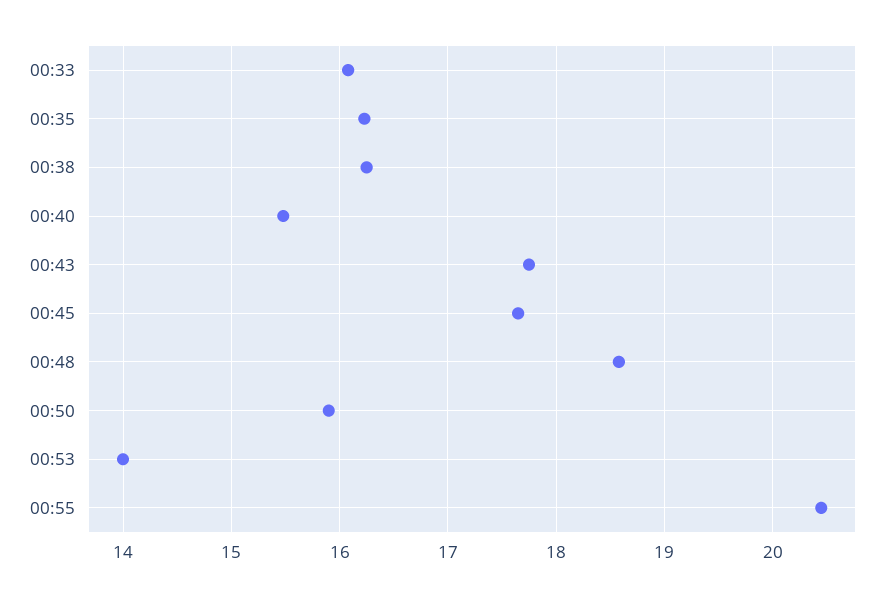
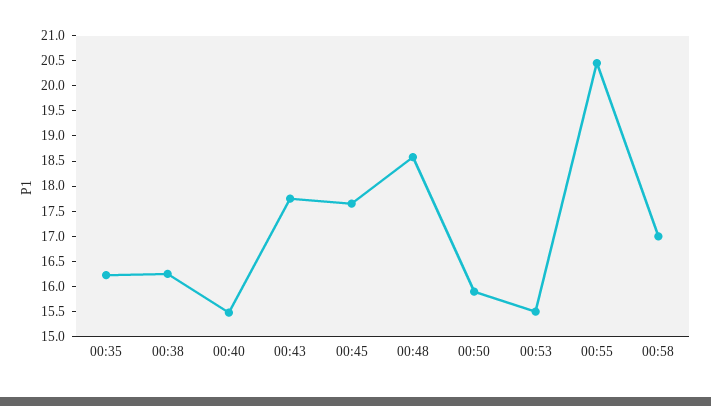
00:33: 16.1 -> none
00:53: 14 -> 15.5
00:58: none -> 17

